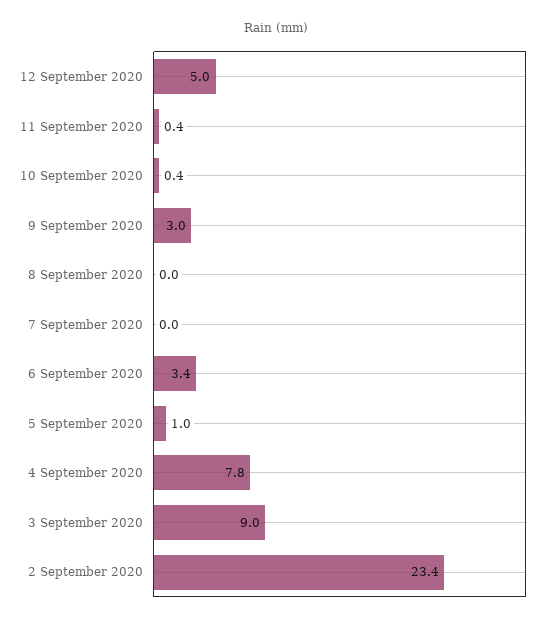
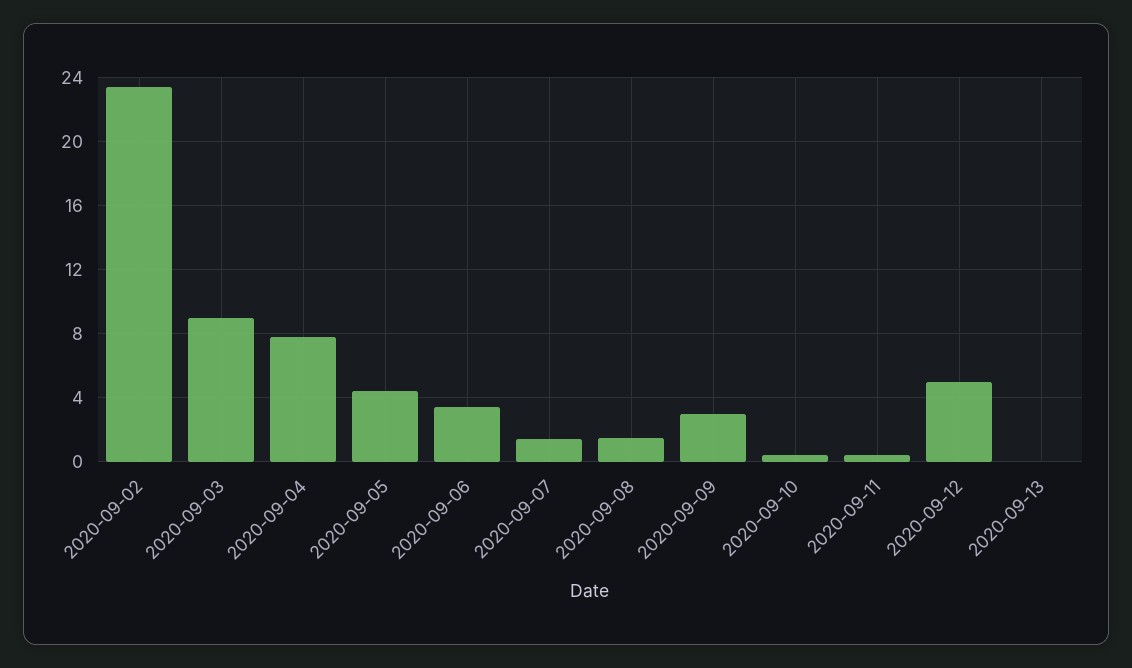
8 September 2020: 0 -> 1.5
7 September 2020: 0 -> 1.5
5 September 2020: 1 -> 4.5
2020-09-13: none -> 0

